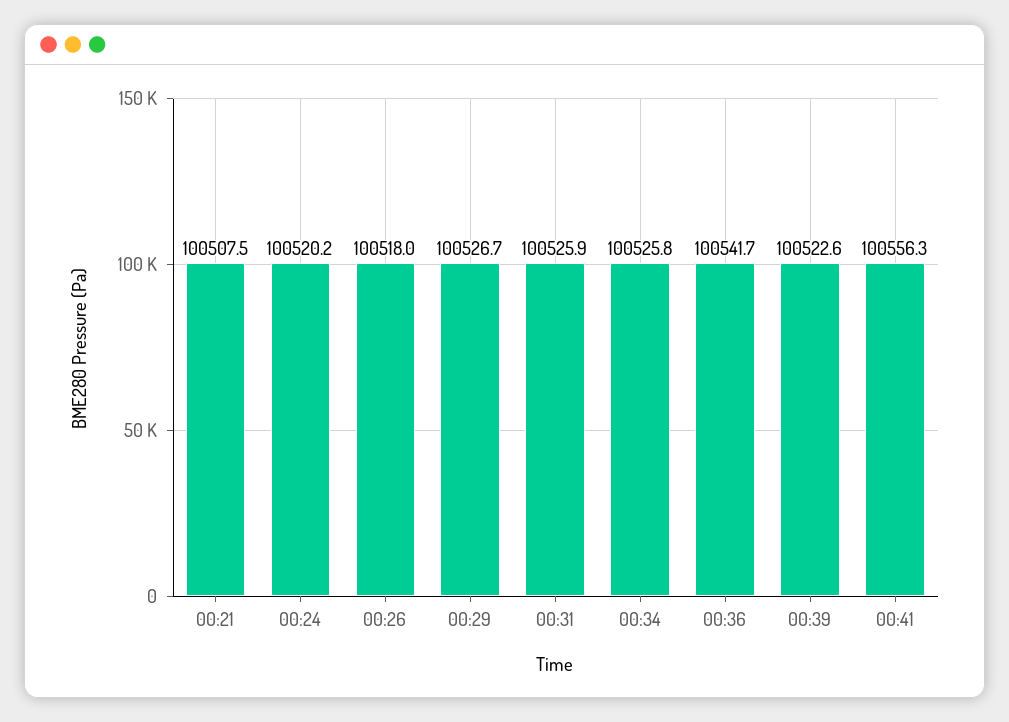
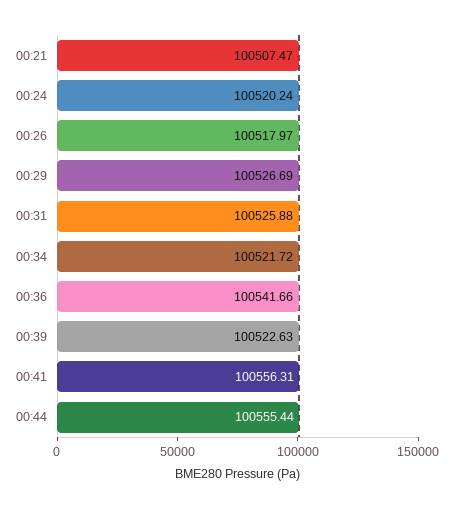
00:34: 100525.8 -> 100521.72
00:44: none -> 100555.44

